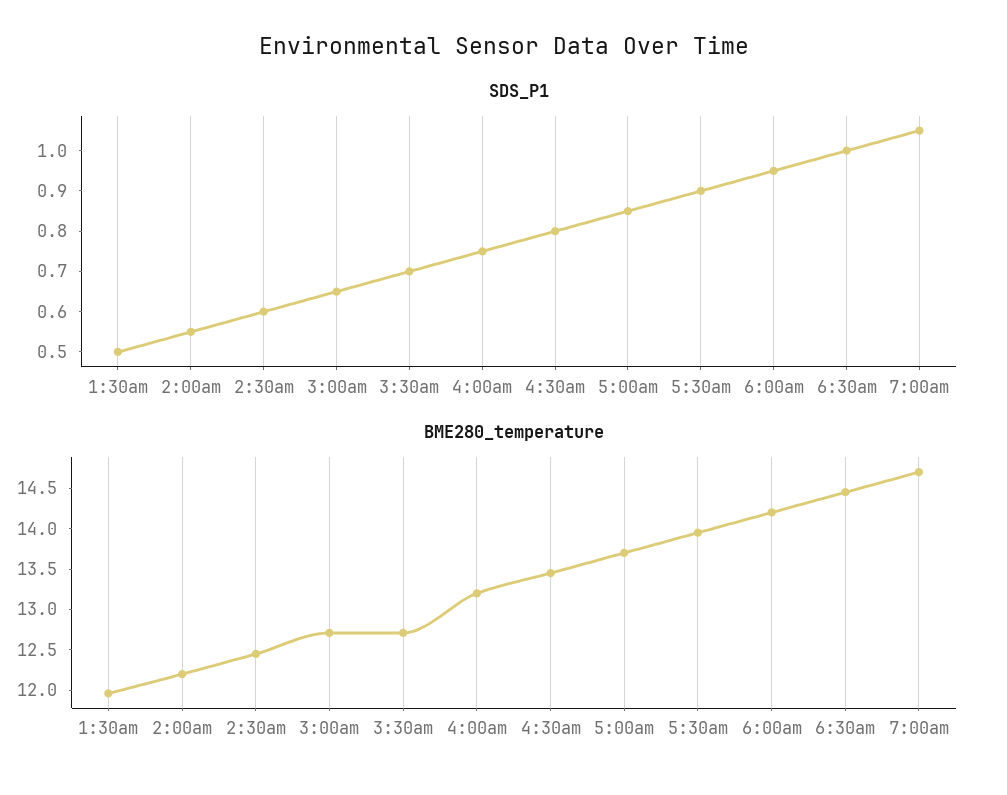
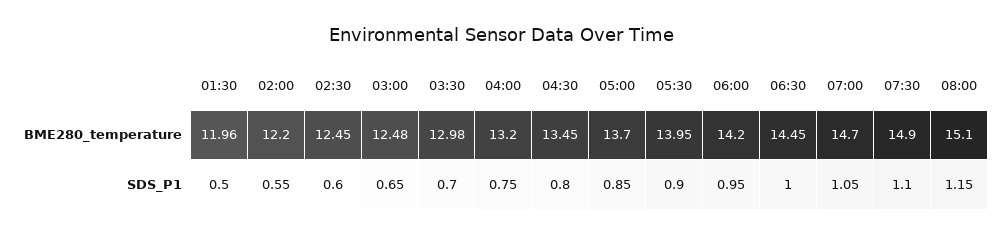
BME280_temperature, 3:00am: 12.7 -> 12.48
BME280_temperature, 3:30am: 12.7 -> 12.98
BME280_temperature, 07:30: none -> 14.9
BME280_temperature, 08:00: none -> 15.1
SDS_P1, 07:30: none -> 1.1
SDS_P1, 08:00: none -> 1.15

